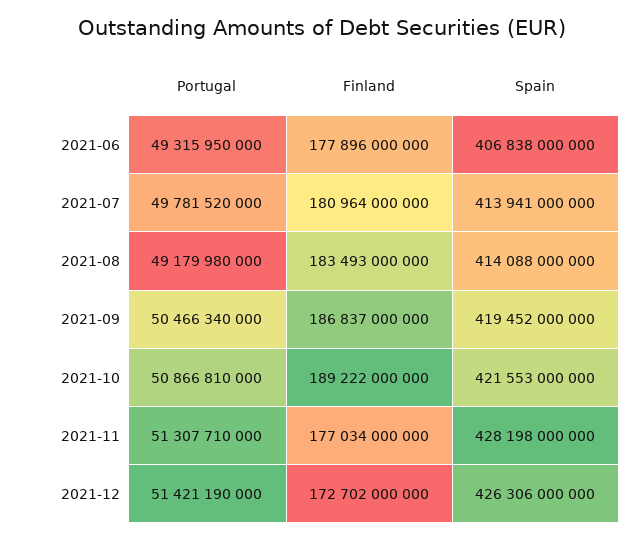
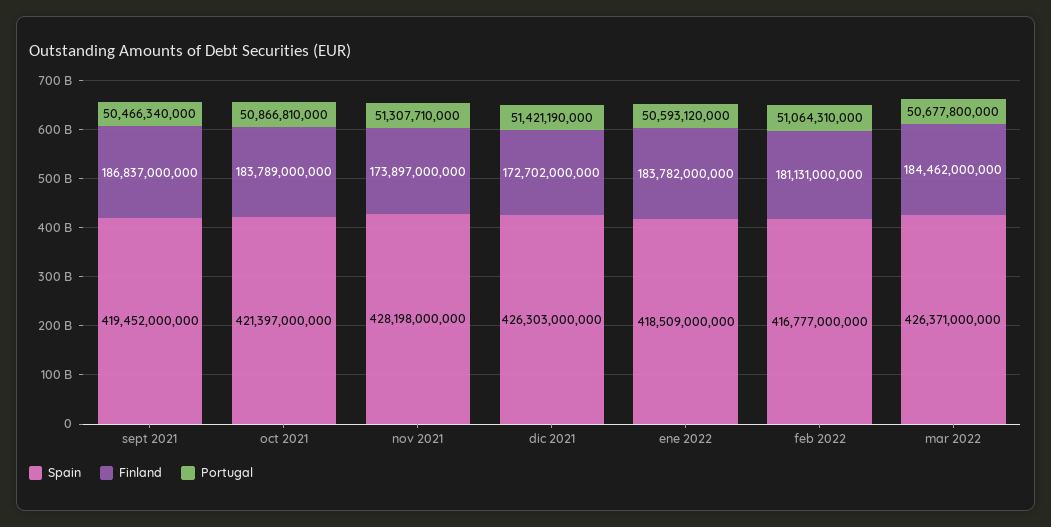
Portugal, 2021-06: 49315950000 -> none
Finland, 2021-06: 177896000000 -> none
Spain, 2021-06: 406838000000 -> none
Portugal, 2021-07: 49781520000 -> none
Finland, 2021-07: 180964000000 -> none
Spain, 2021-07: 413941000000 -> none
Portugal, 2021-08: 49179980000 -> none
Finland, 2021-08: 183493000000 -> none
Spain, 2021-08: 414088000000 -> none
Finland, 2021-10: 189222000000 -> 183789000000
Spain, 2021-10: 421553000000 -> 421397000000
Finland, 2021-11: 177034000000 -> 173897000000
Spain, 2021-12: 426306000000 -> 426303000000
Spain, ene 2022: none -> 418509000000
Finland, ene 2022: none -> 183782000000
Portugal, ene 2022: none -> 50593120000
Spain, feb 2022: none -> 416777000000
Finland, feb 2022: none -> 181131000000
Portugal, feb 2022: none -> 51064310000
Spain, mar 2022: none -> 426371000000
Finland, mar 2022: none -> 184462000000
Portugal, mar 2022: none -> 50677800000

